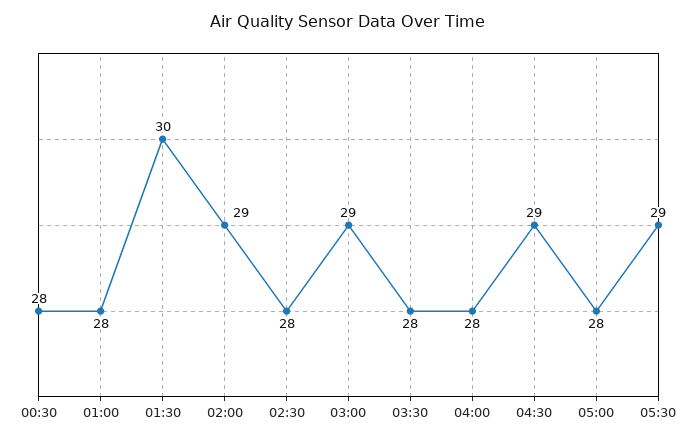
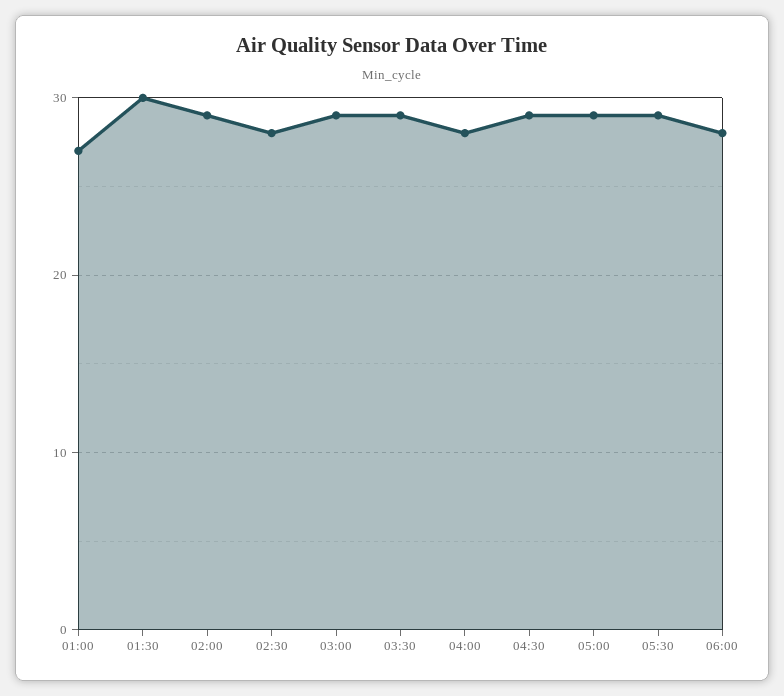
00:30: 28 -> none
01:00: 28 -> 27
03:30: 28 -> 29
05:00: 28 -> 29
06:00: none -> 28

